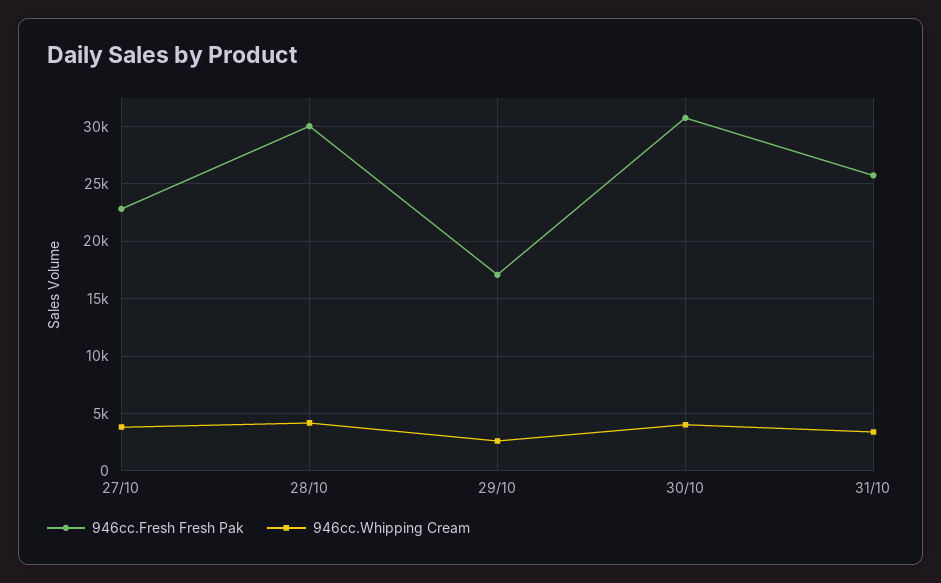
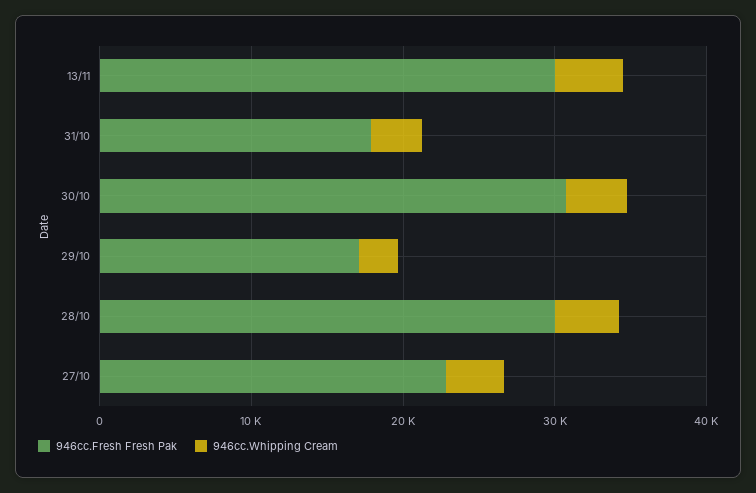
946cc.Fresh Fresh Pak, 31/10: 26000 -> 18000
946cc.Fresh Fresh Pak, 13/11: none -> 30000
946cc.Whipping Cream, 13/11: none -> 4000

